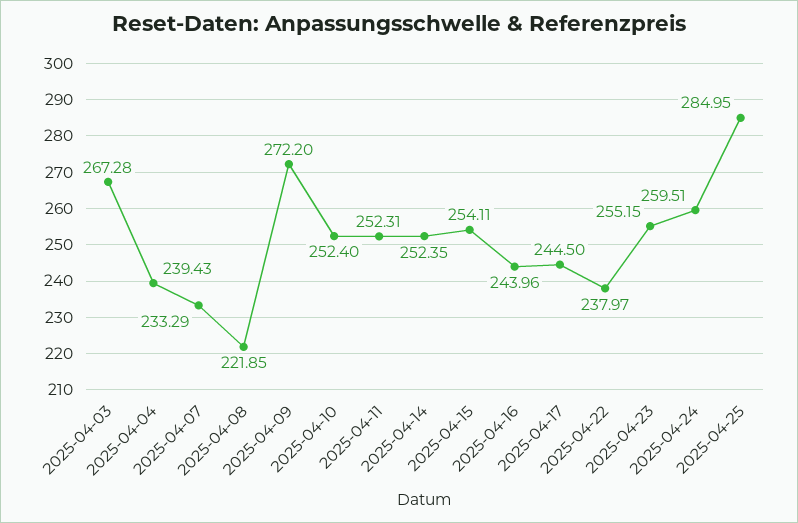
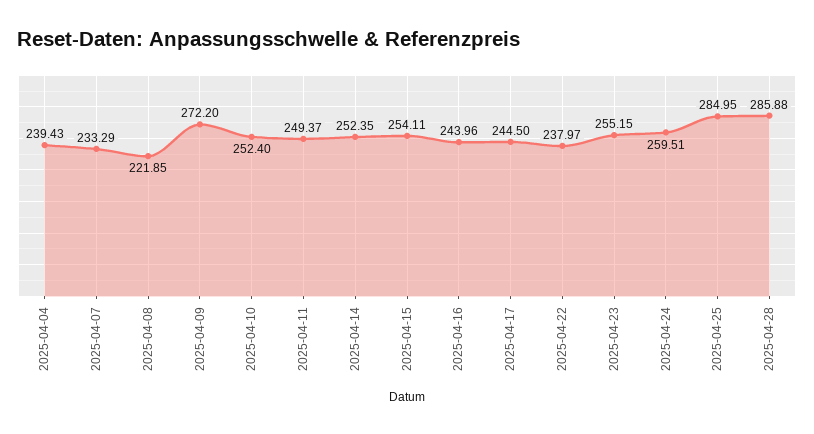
2025-04-03: 267.28 -> none
2025-04-11: 252.31 -> 249.37
2025-04-28: none -> 285.88

